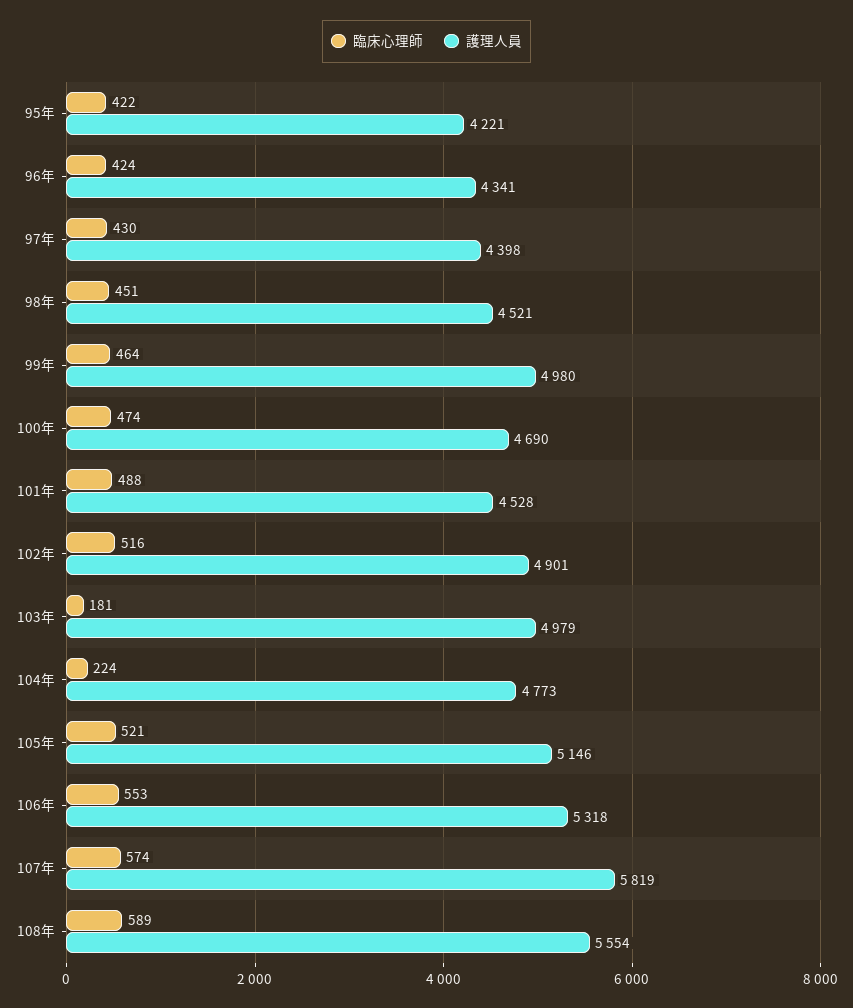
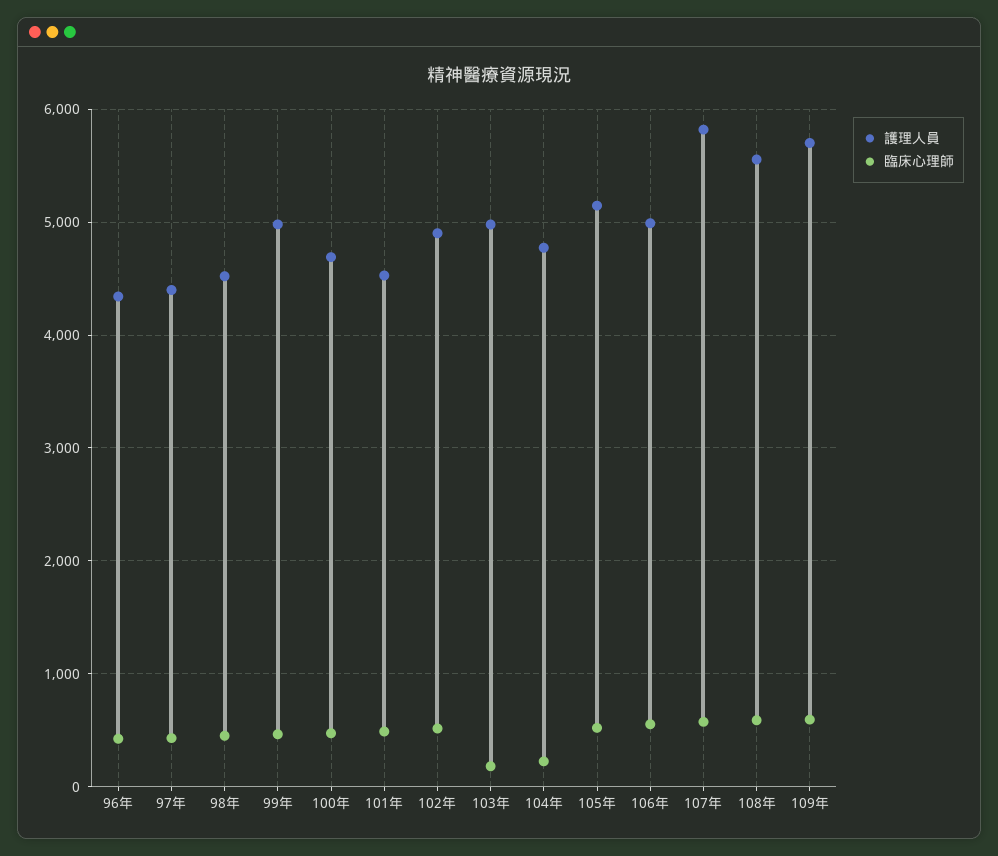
臨床心理師, 95年: 422 -> none
護理人員, 95年: 4221 -> none
護理人員, 106年: 5318 -> 5000
護理人員, 109年: none -> 5700
臨床心理師, 109年: none -> 600

